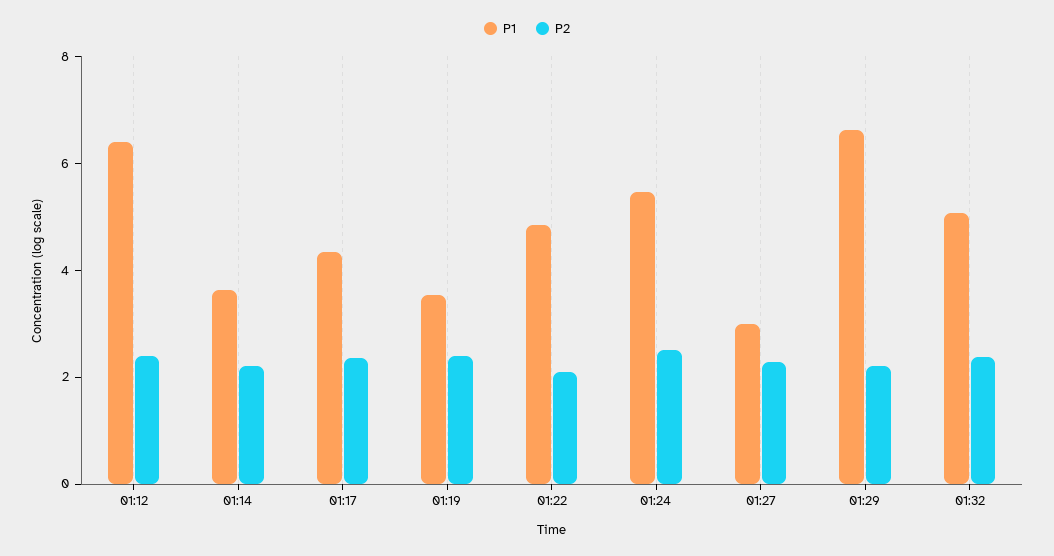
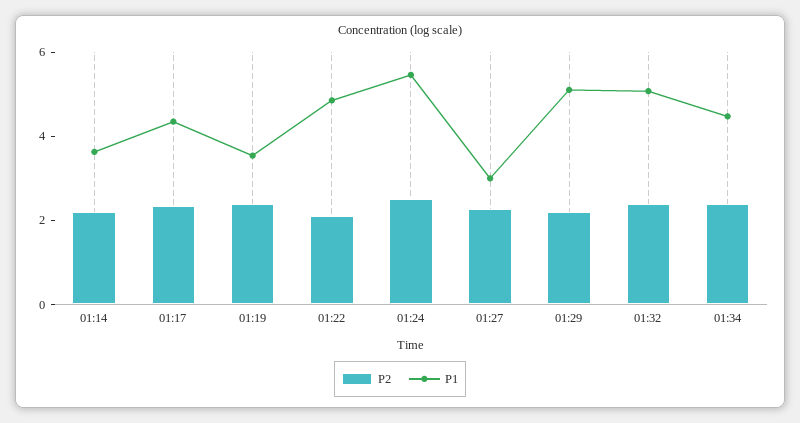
P1, 01:12: 6.5 -> none
P2, 01:12: 2.5 -> none
P1, 01:29: 6.5 -> 5
P2, 01:34: none -> 2.5
P1, 01:34: none -> 4.5

